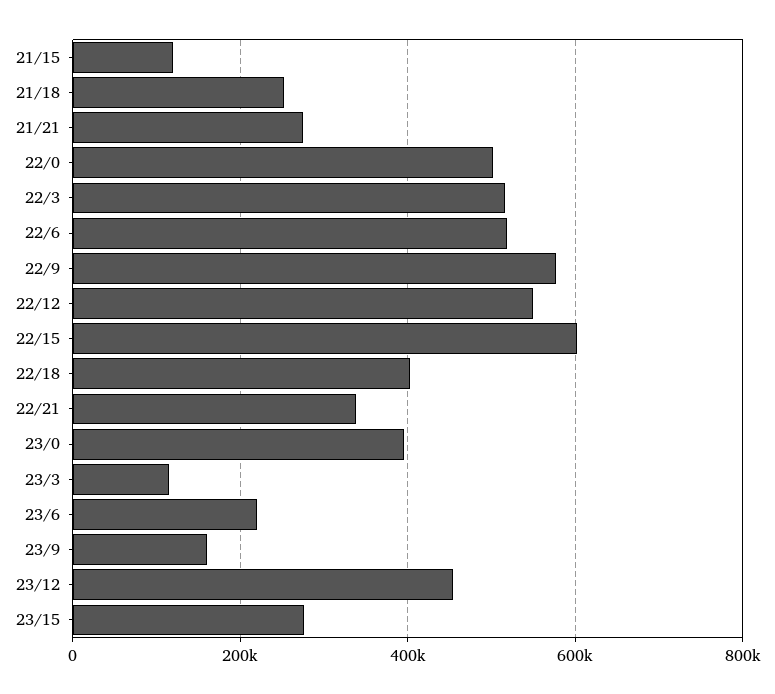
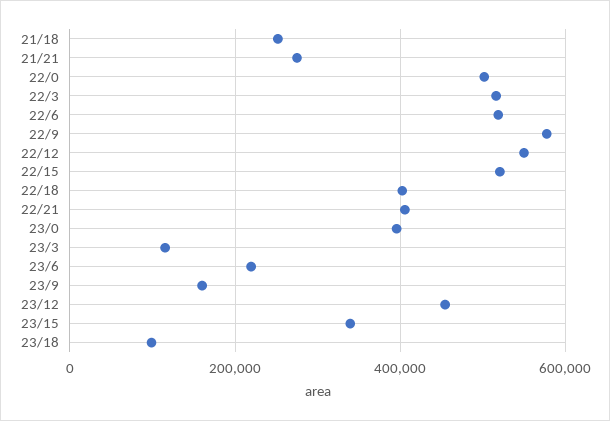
21/15: 120000 -> none
22/15: 600000 -> 520000
22/21: 340000 -> 400000
23/15: 280000 -> 340000
23/18: none -> 100000

